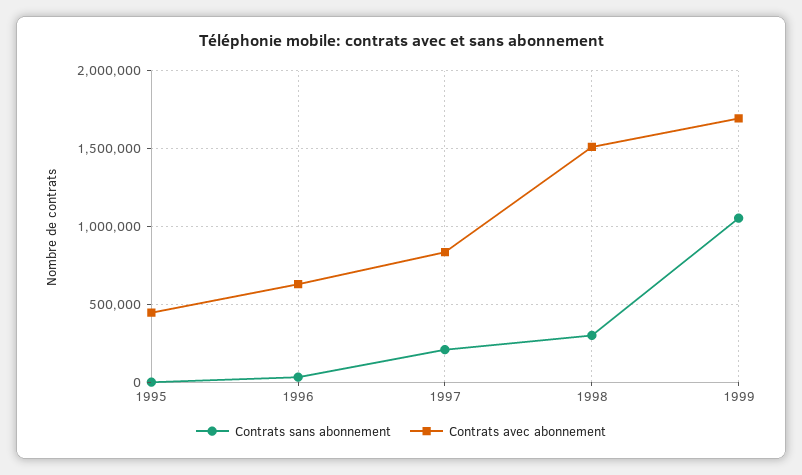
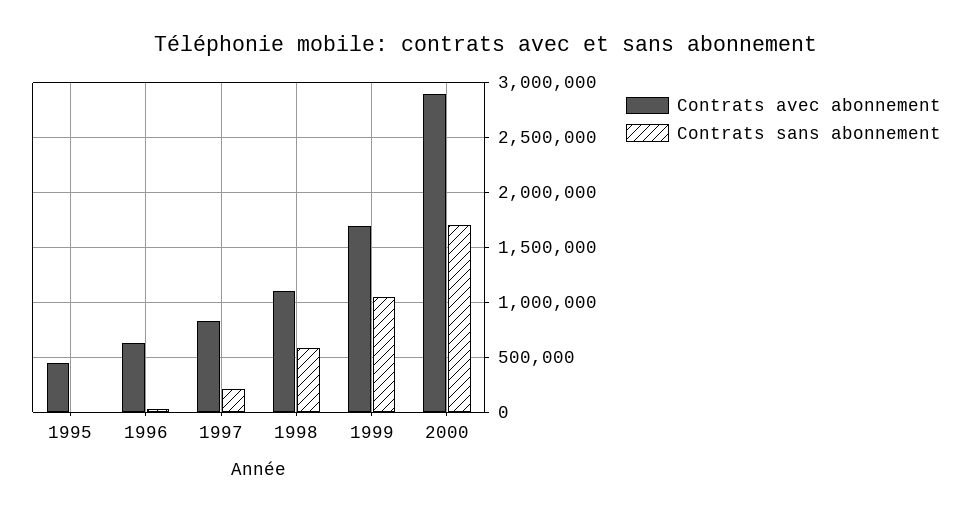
Contrats sans abonnement, 1998: 300000 -> 600000
Contrats avec abonnement, 1998: 1500000 -> 1100000
Contrats avec abonnement, 2000: none -> 2900000
Contrats sans abonnement, 2000: none -> 1700000

